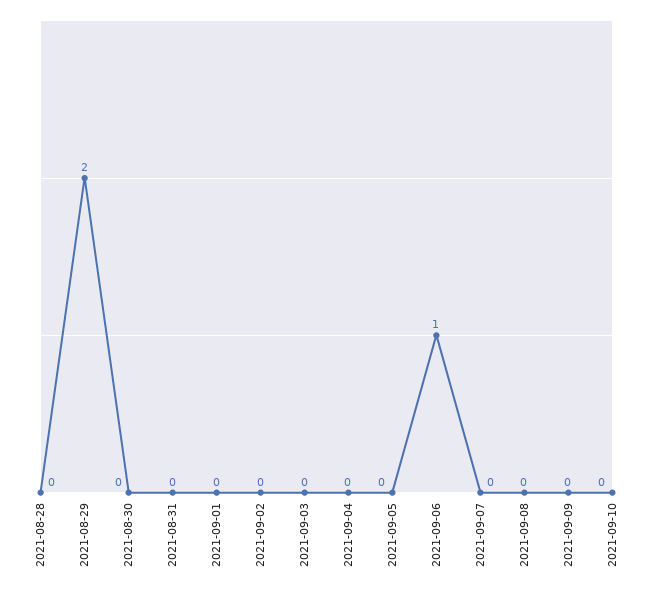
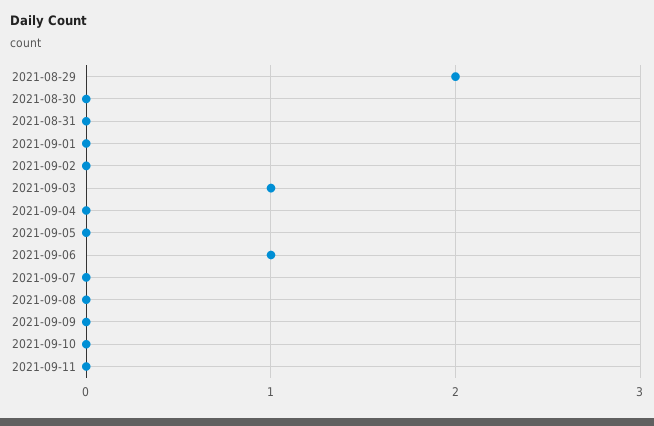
2021-08-28: 0 -> none
2021-09-03: 0 -> 1
2021-09-11: none -> 0

